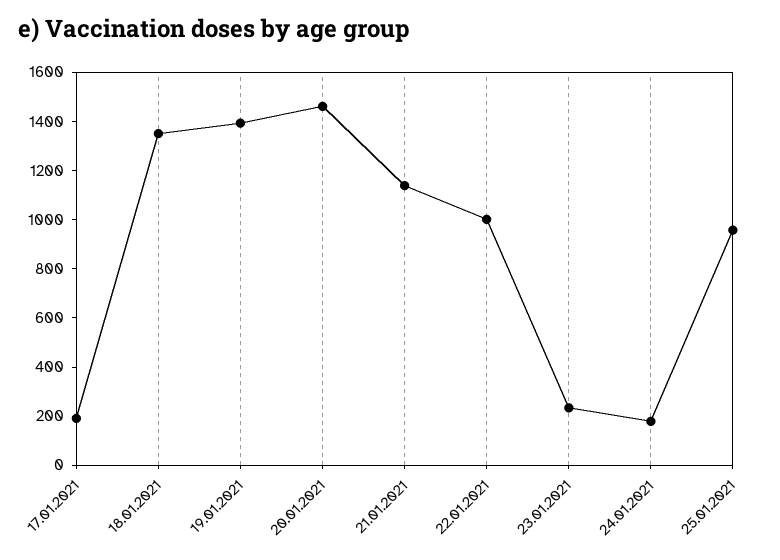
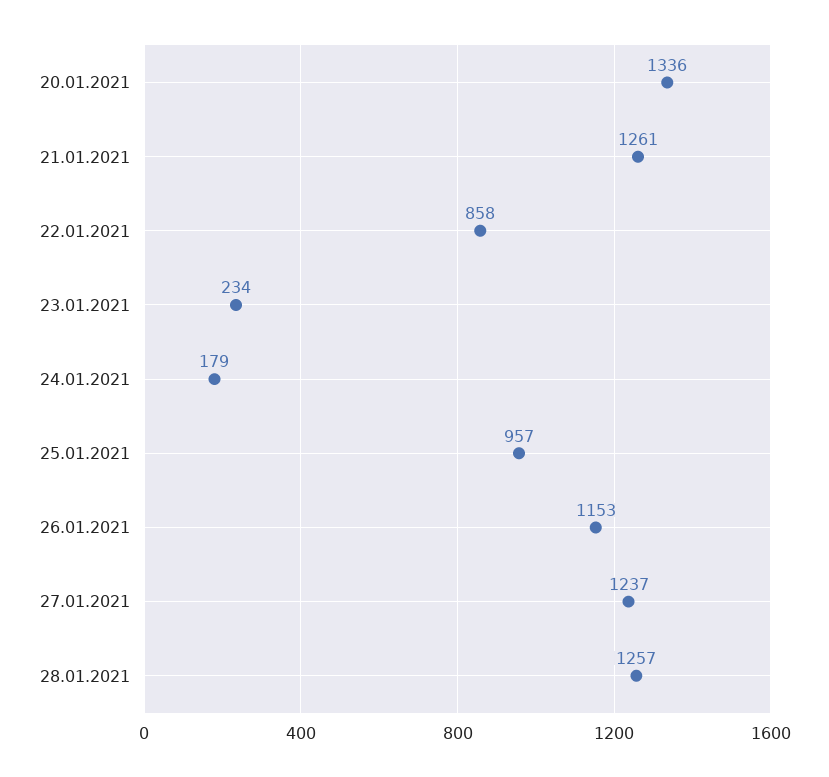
17.01.2021: 200 -> none
18.01.2021: 1350 -> none
19.01.2021: 1400 -> none
20.01.2021: 1450 -> 1336
21.01.2021: 1150 -> 1261
22.01.2021: 1000 -> 858
26.01.2021: none -> 1153
27.01.2021: none -> 1237
28.01.2021: none -> 1257

